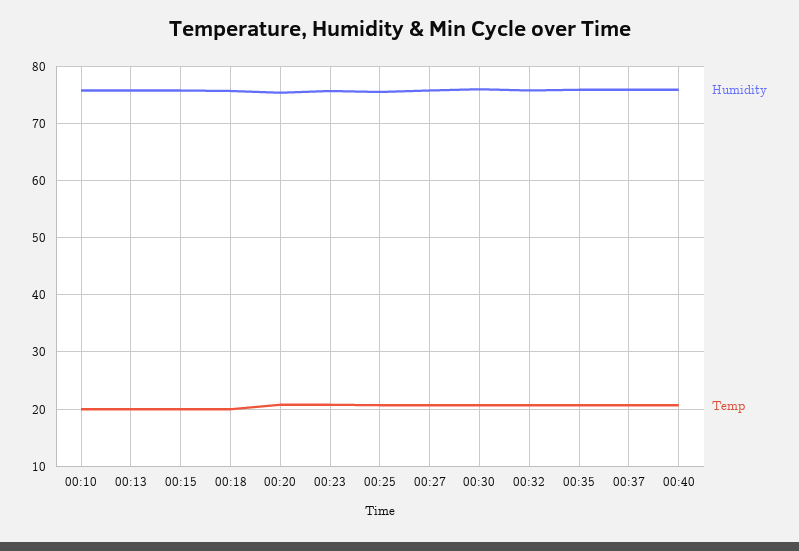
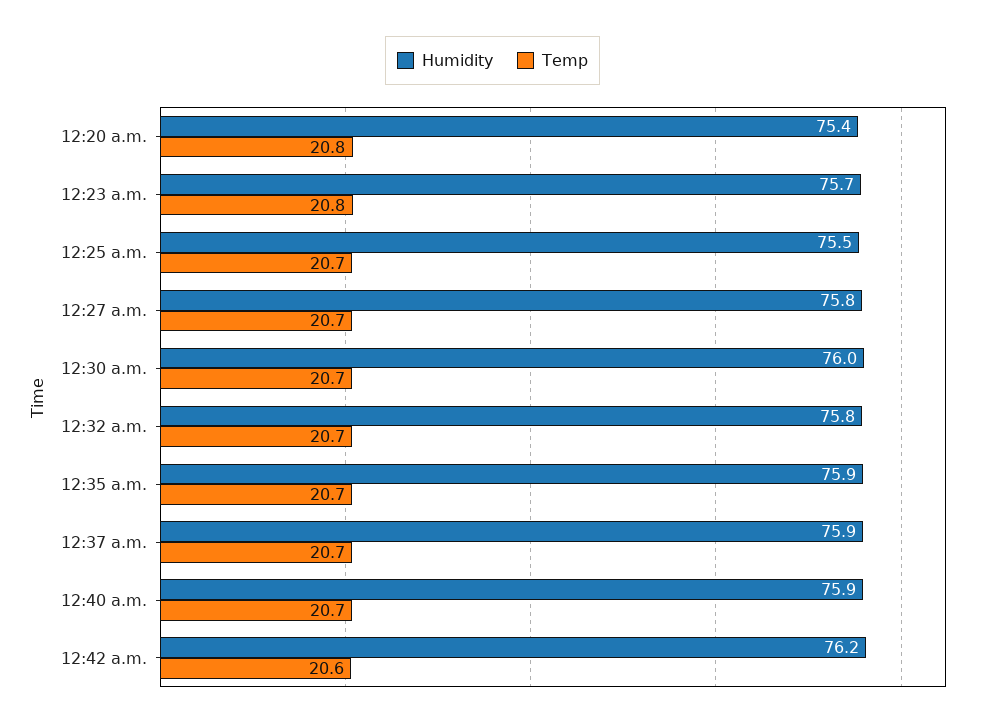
Humidity, 00:10: 76 -> none
Temp, 00:10: 20 -> none
Humidity, 00:13: 76 -> none
Temp, 00:13: 20 -> none
Humidity, 00:15: 76 -> none
Temp, 00:15: 20 -> none
Humidity, 00:18: 76 -> none
Temp, 00:18: 20 -> none
Humidity, 12:42 a.m.: none -> 76.2
Temp, 12:42 a.m.: none -> 20.6

